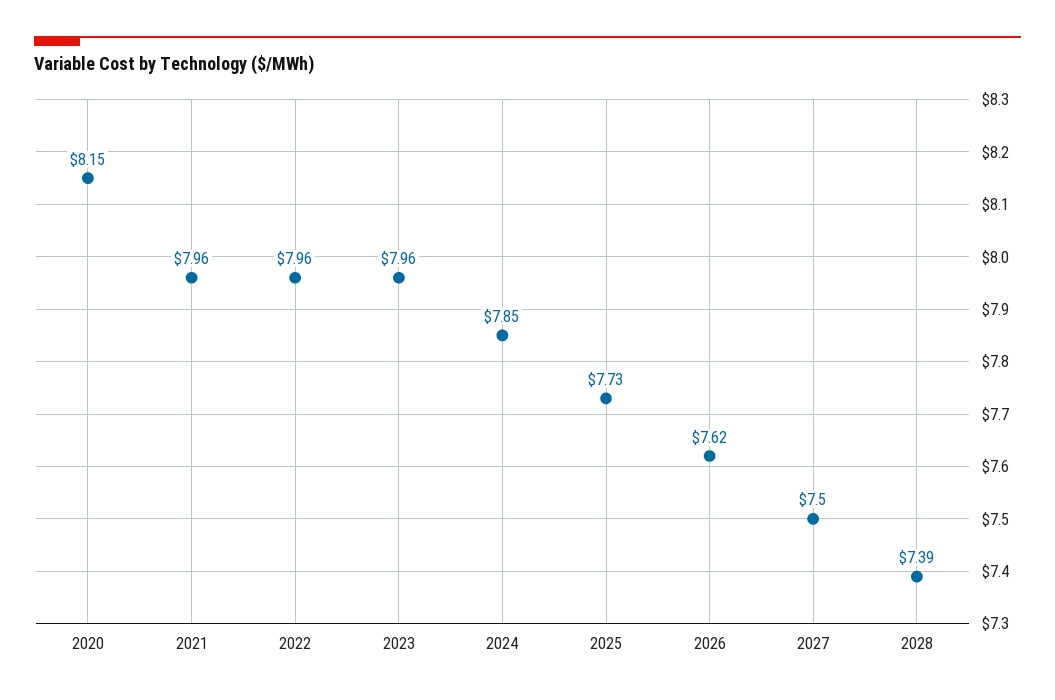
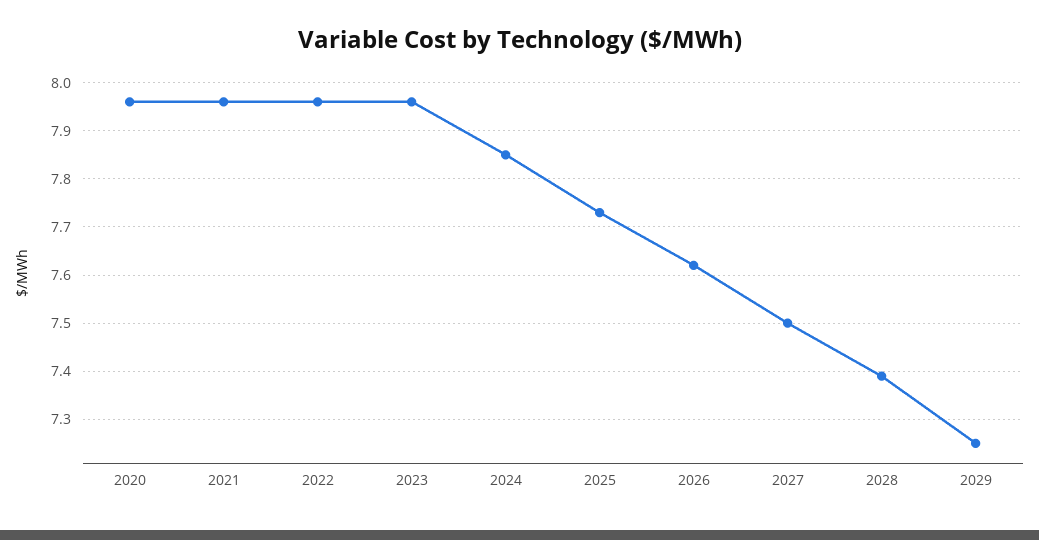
2020: 8.15 -> 7.95
2029: none -> 7.25

